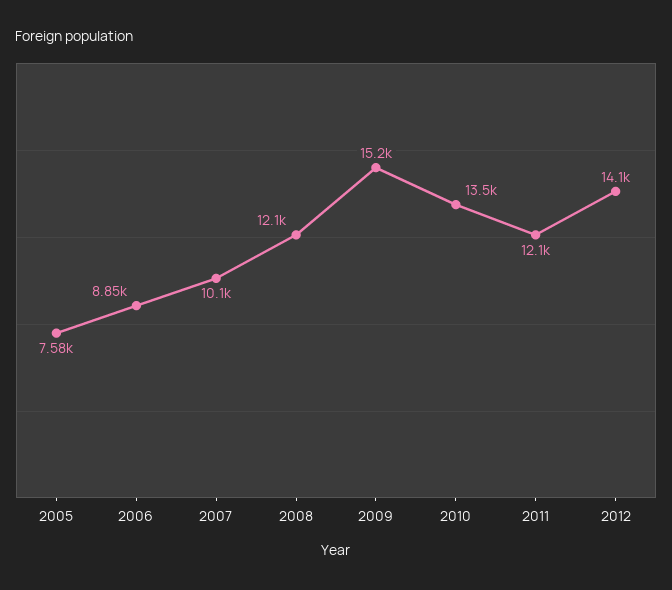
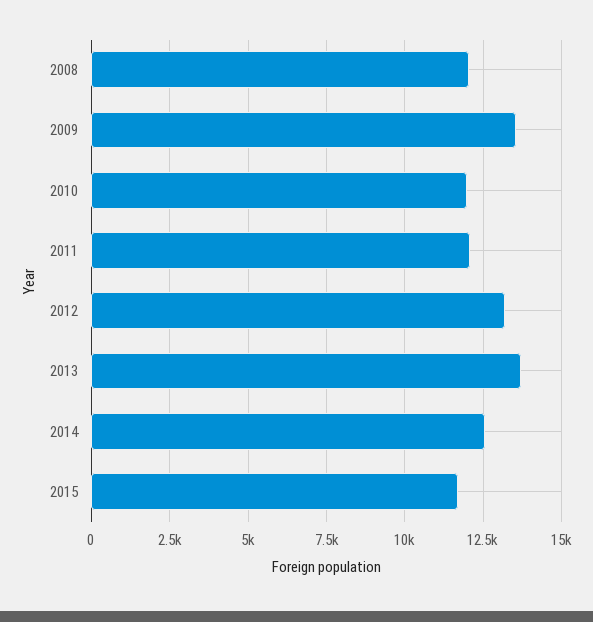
2005: 7580 -> none
2006: 8850 -> none
2007: 10100 -> none
2009: 15200 -> 13500
2010: 13500 -> 12000
2012: 14100 -> 13250
2013: none -> 13750
2014: none -> 12500
2015: none -> 11750

